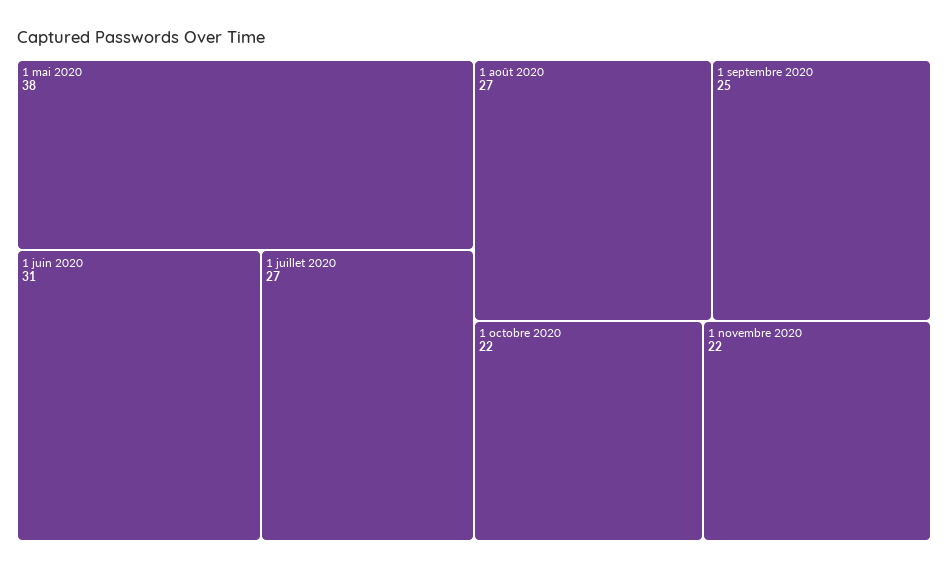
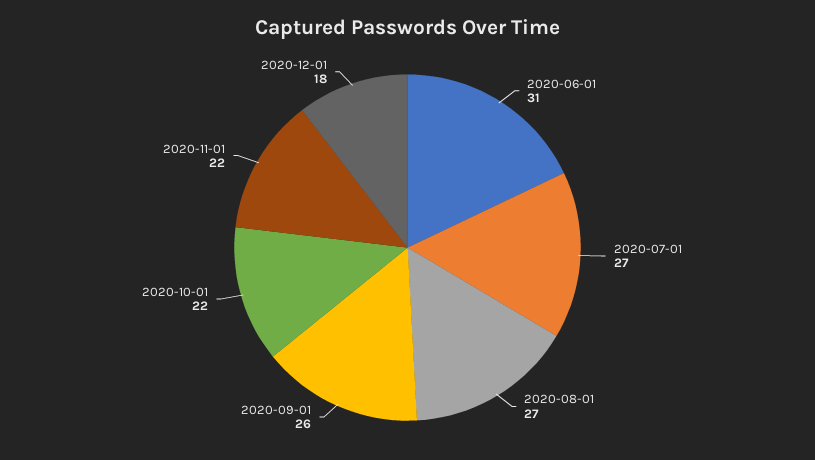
1 mai 2020: 38 -> none
1 septembre 2020: 25 -> 26
2020-12-01: none -> 18

